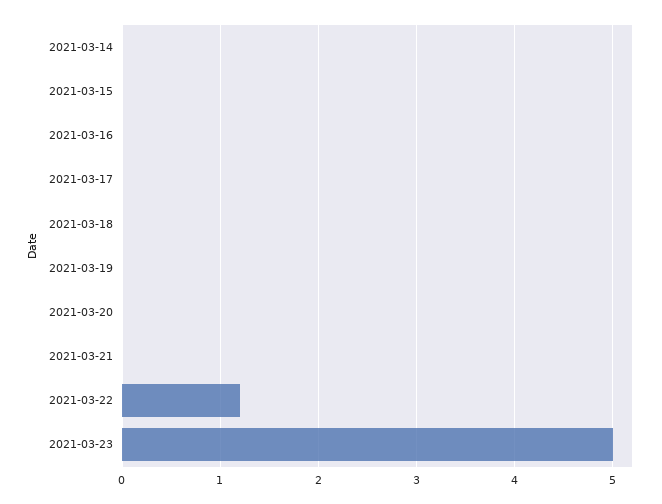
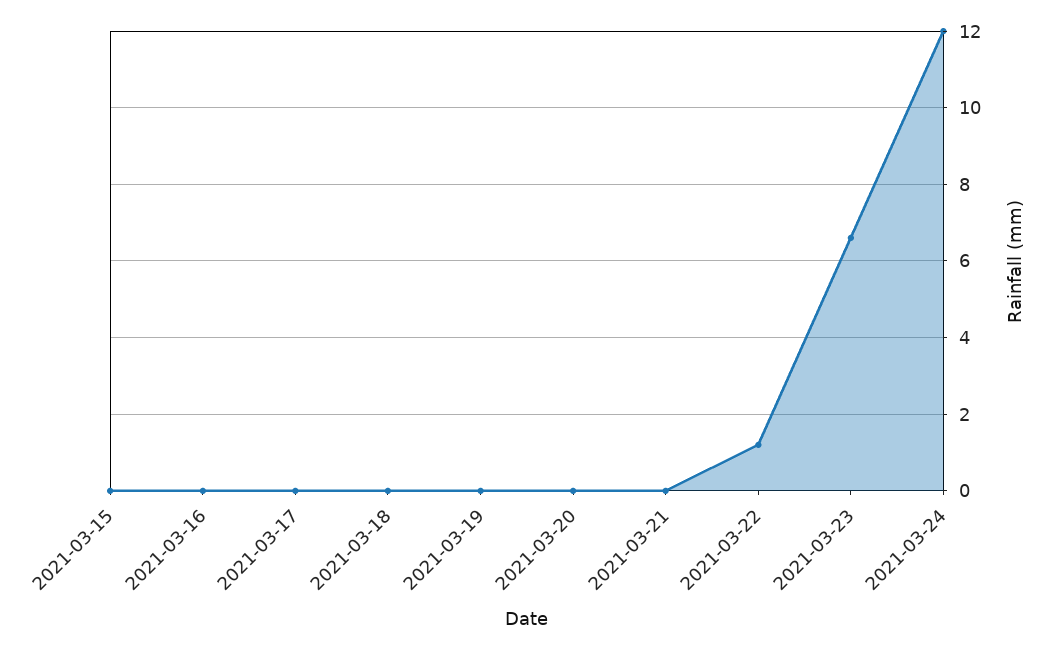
2021-03-14: 0 -> none
2021-03-23: 5 -> 6.5
2021-03-24: none -> 12

